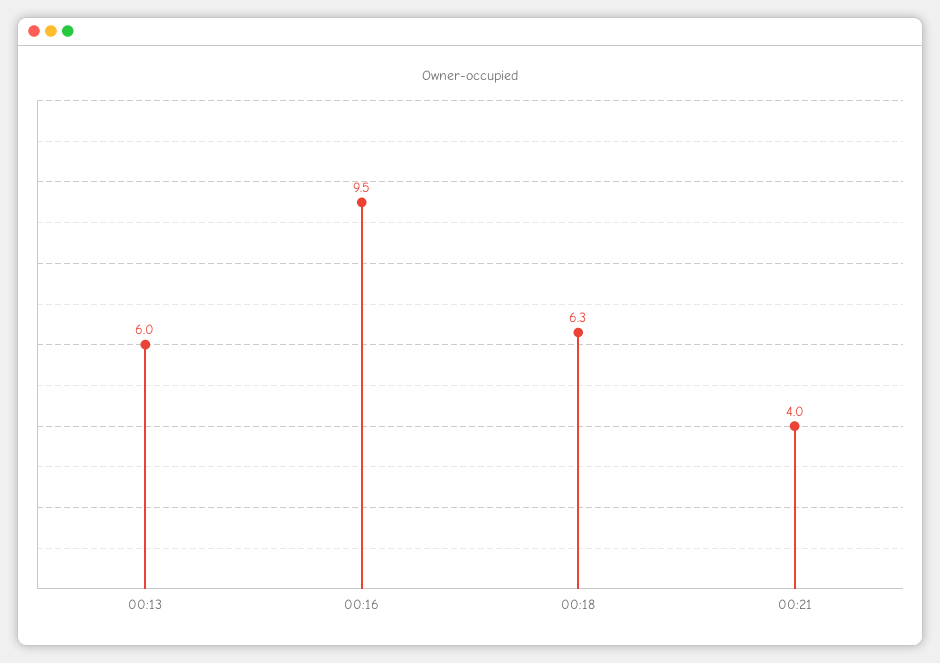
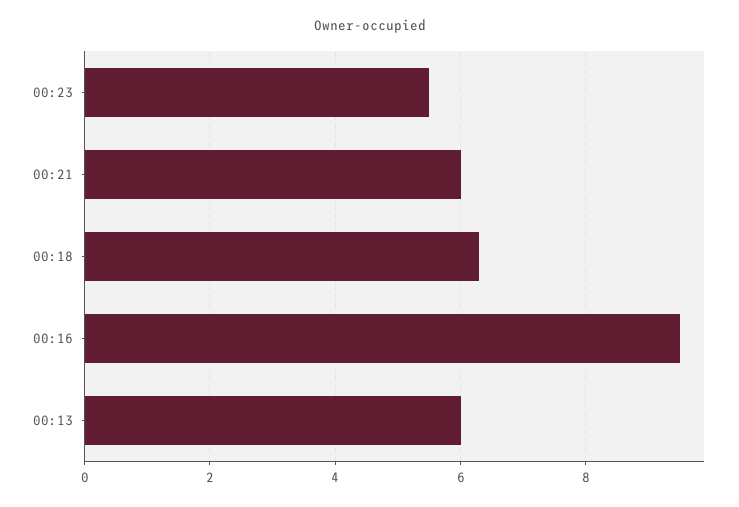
00:21: 4 -> 6
00:23: none -> 5.5

